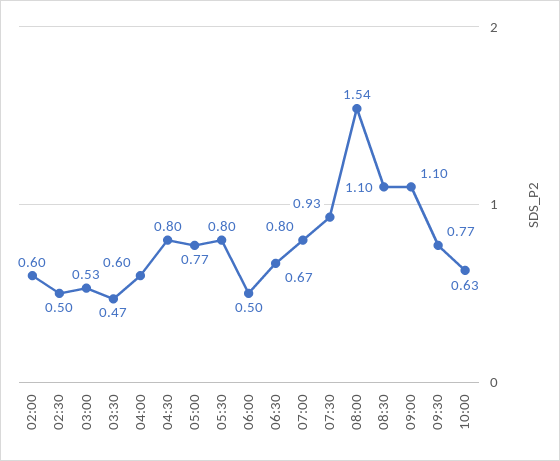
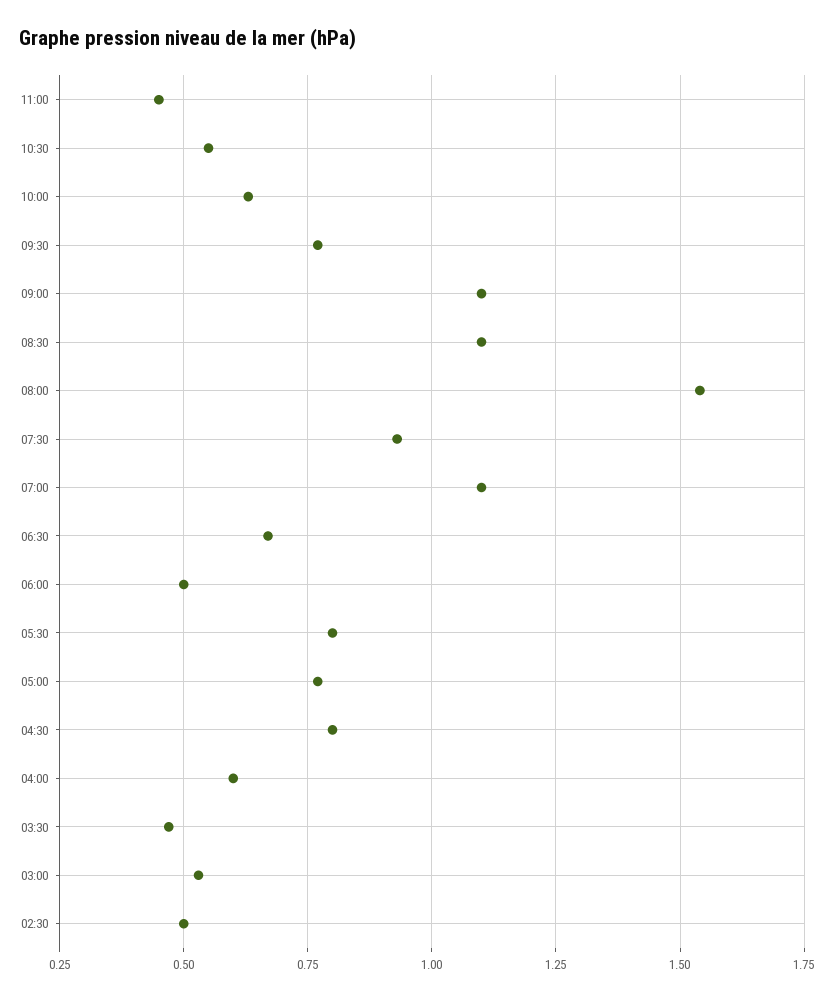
02:00: 0.6 -> none
07:00: 0.8 -> 1.1
11:00: none -> 0.45
10:30: none -> 0.55

